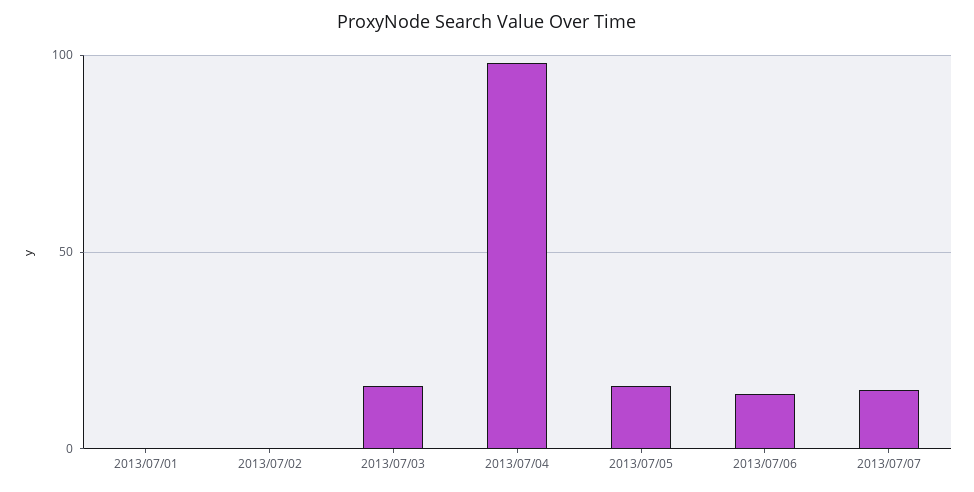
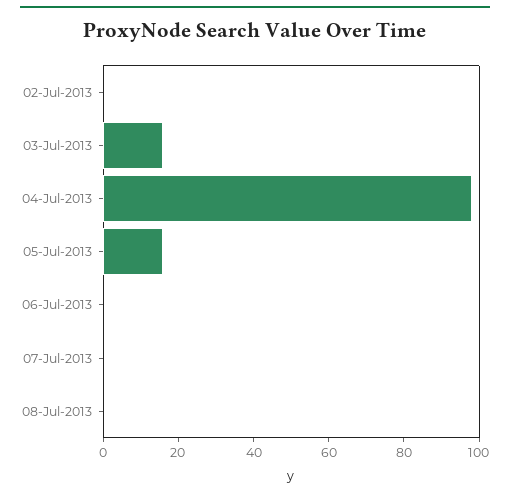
2013/07/01: 0 -> none
2013/07/06: 15 -> 0
2013/07/07: 15 -> 0
08-Jul-2013: none -> 0

